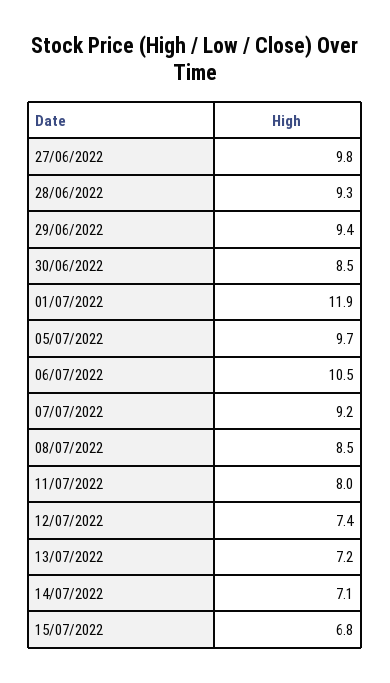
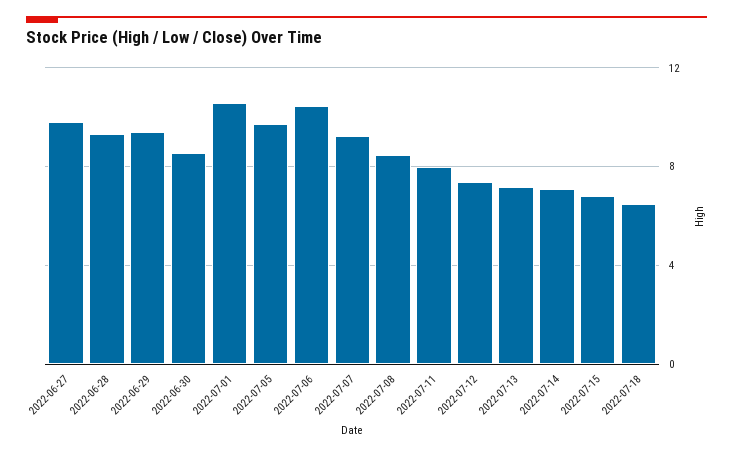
01/07/2022: 11.9 -> 10.5
2022-07-18: none -> 6.5

